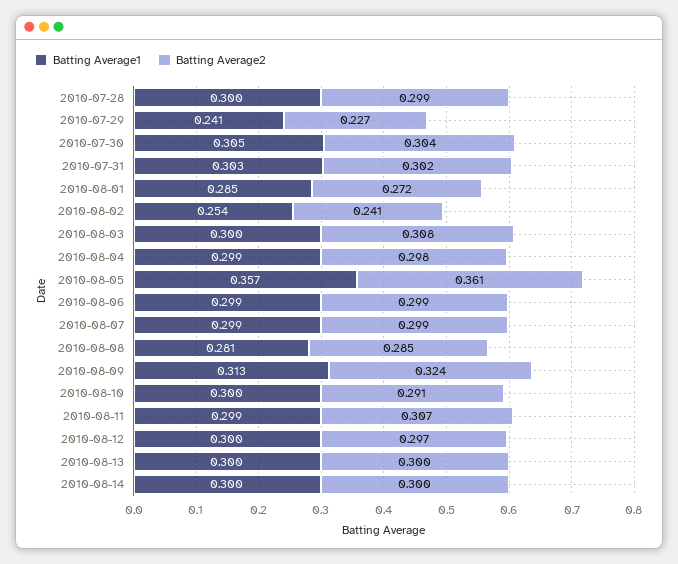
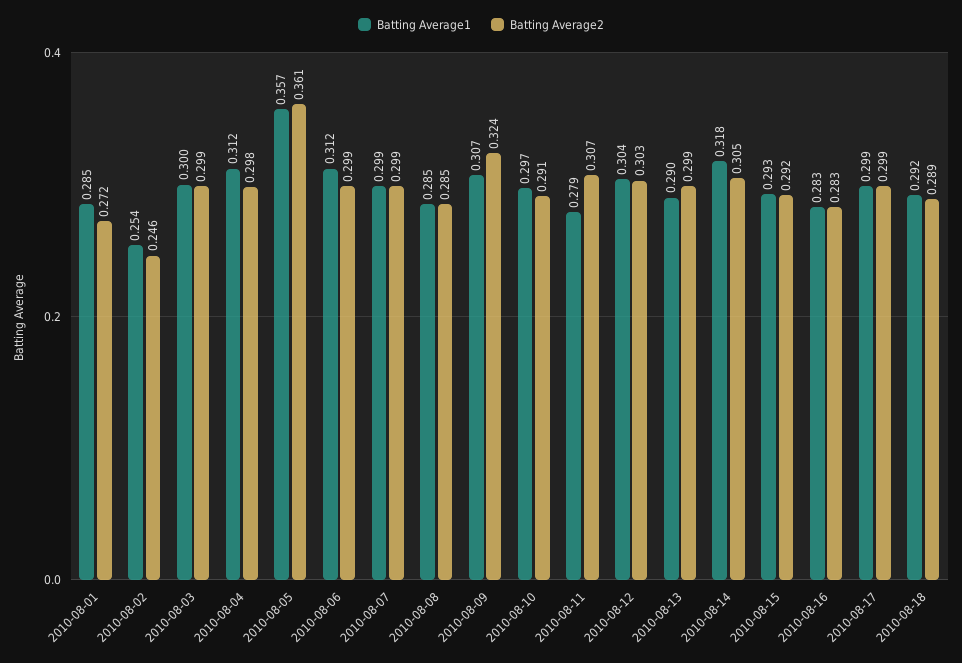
Batting Average1, 2010-07-28: 0.3 -> none
Batting Average2, 2010-07-28: 0.299 -> none
Batting Average1, 2010-07-29: 0.241 -> none
Batting Average2, 2010-07-29: 0.227 -> none
Batting Average1, 2010-07-30: 0.305 -> none
Batting Average2, 2010-07-30: 0.304 -> none
Batting Average1, 2010-07-31: 0.303 -> none
Batting Average2, 2010-07-31: 0.302 -> none
Batting Average2, 2010-08-02: 0.241 -> 0.246
Batting Average2, 2010-08-03: 0.308 -> 0.299
Batting Average1, 2010-08-04: 0.299 -> 0.312
Batting Average1, 2010-08-06: 0.299 -> 0.312
Batting Average1, 2010-08-08: 0.281 -> 0.285
Batting Average1, 2010-08-09: 0.313 -> 0.307
Batting Average1, 2010-08-10: 0.3 -> 0.297
Batting Average1, 2010-08-11: 0.299 -> 0.279
Batting Average1, 2010-08-12: 0.3 -> 0.304
Batting Average2, 2010-08-12: 0.297 -> 0.303
Batting Average1, 2010-08-13: 0.3 -> 0.29
Batting Average2, 2010-08-13: 0.3 -> 0.299
Batting Average1, 2010-08-14: 0.3 -> 0.318
Batting Average2, 2010-08-14: 0.3 -> 0.305
Batting Average1, 2010-08-15: none -> 0.293
Batting Average2, 2010-08-15: none -> 0.292
Batting Average1, 2010-08-16: none -> 0.283
Batting Average2, 2010-08-16: none -> 0.283
Batting Average1, 2010-08-17: none -> 0.299
Batting Average2, 2010-08-17: none -> 0.299
Batting Average1, 2010-08-18: none -> 0.292
Batting Average2, 2010-08-18: none -> 0.289

